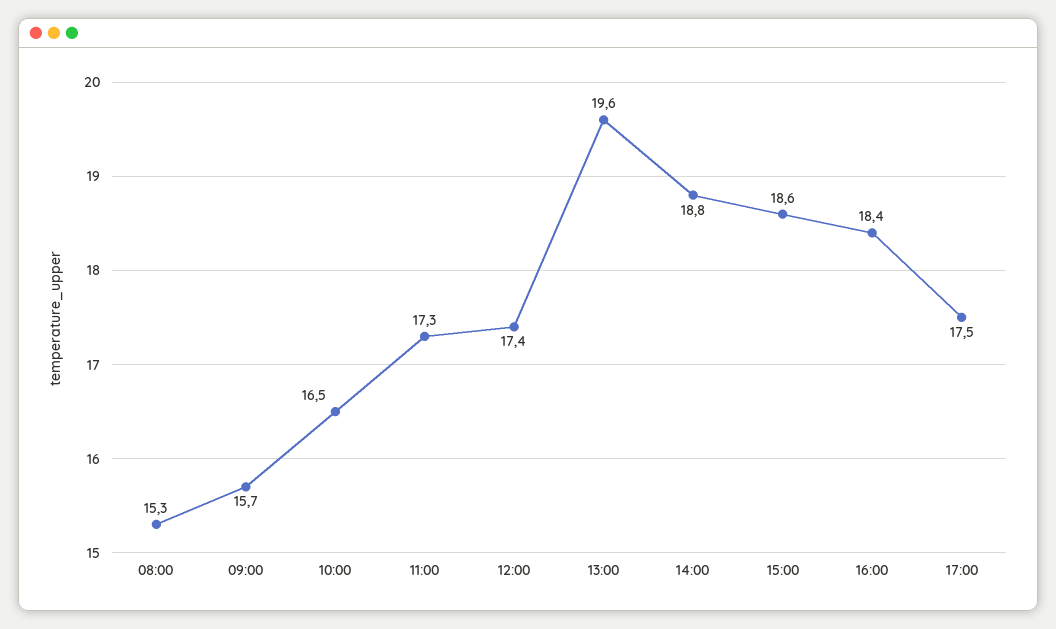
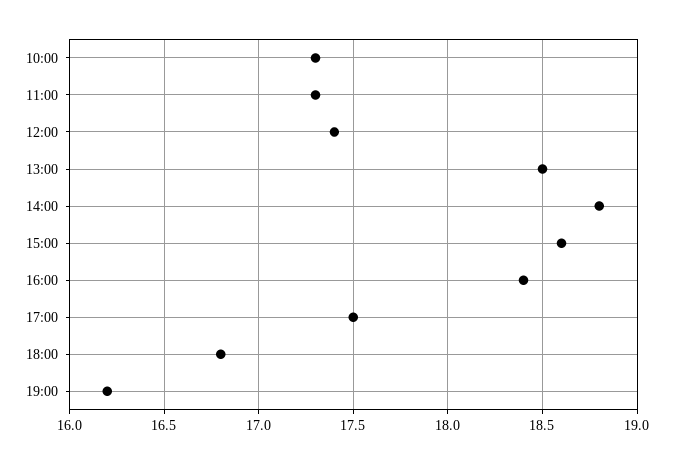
08:00: 15.3 -> none
09:00: 15.7 -> none
10:00: 16.5 -> 17.3
13:00: 19.6 -> 18.5
18:00: none -> 16.8
19:00: none -> 16.2

